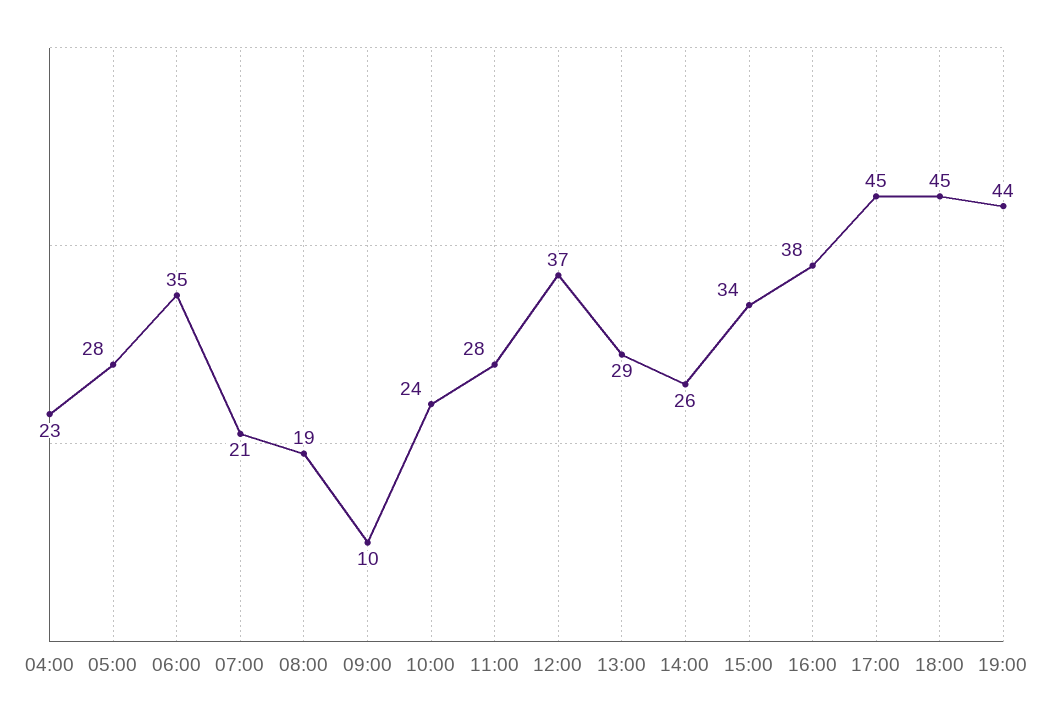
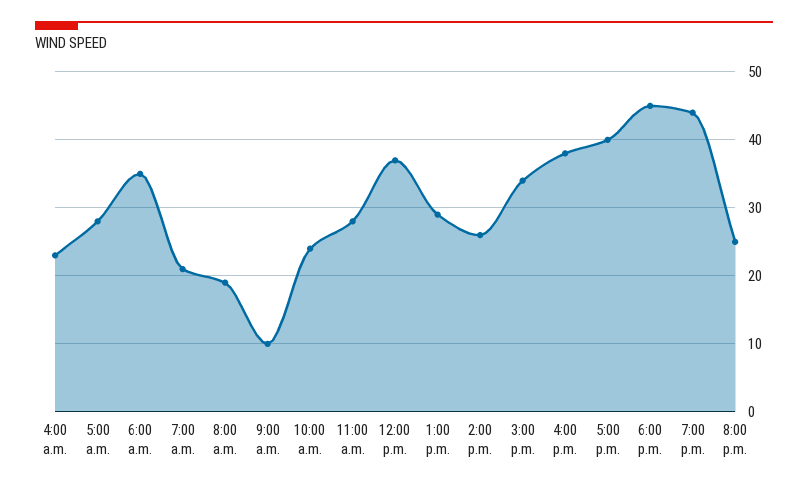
17:00: 45 -> 40
8:00 p.m.: none -> 25

